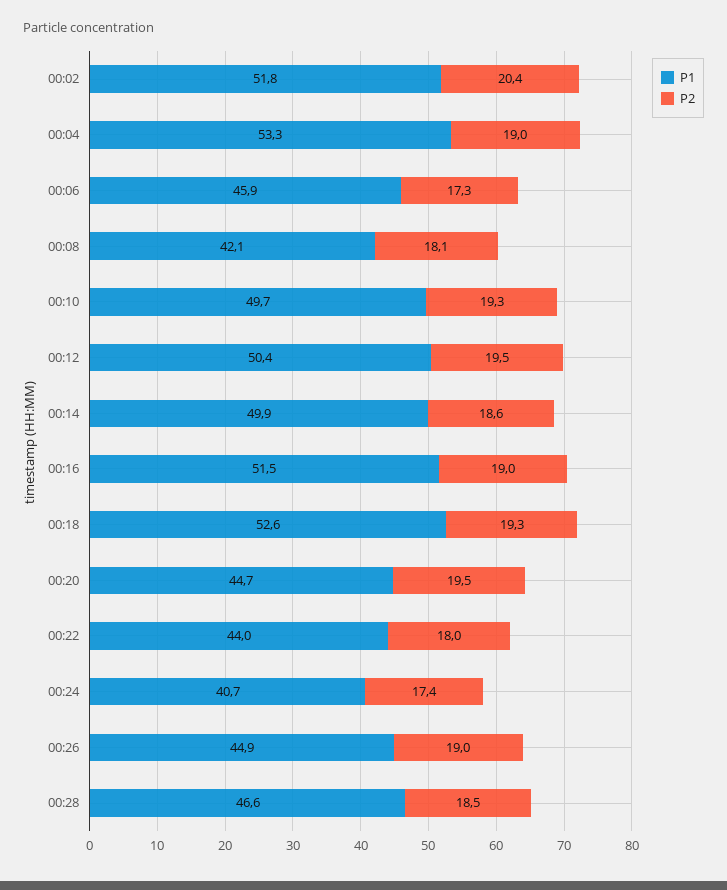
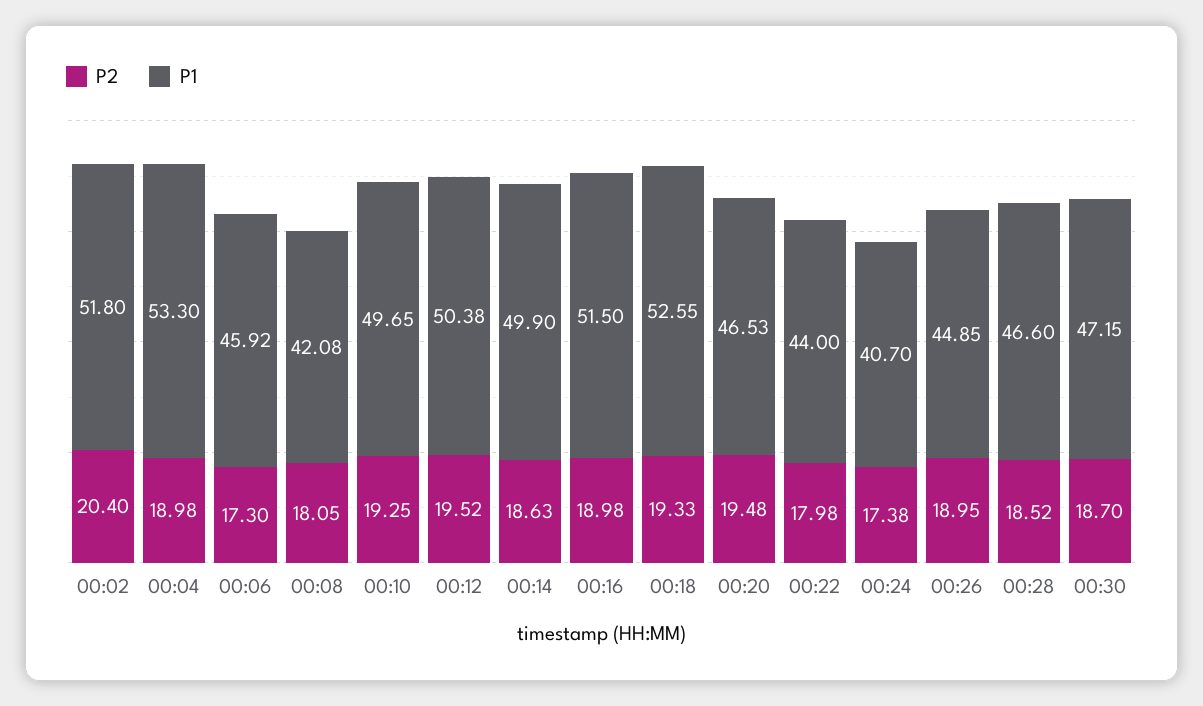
P1, 00:20: 44.7 -> 46.53
P2, 00:30: none -> 18.7
P1, 00:30: none -> 47.15

